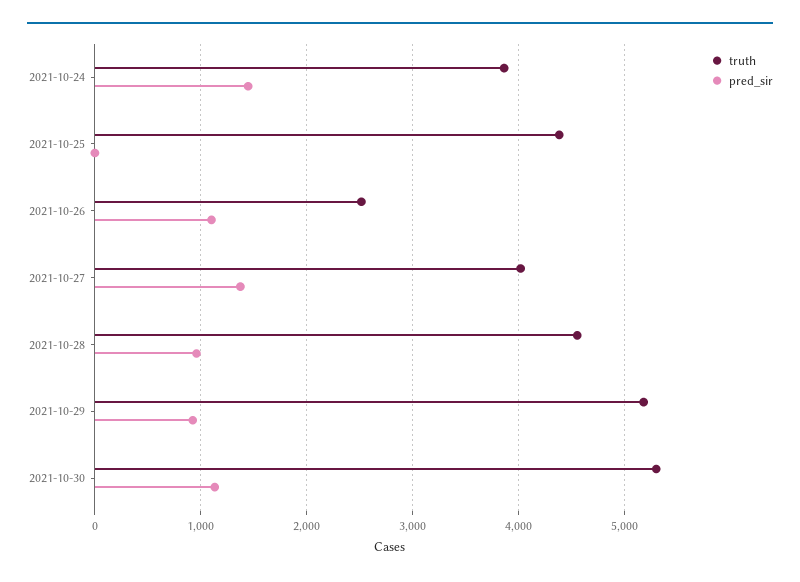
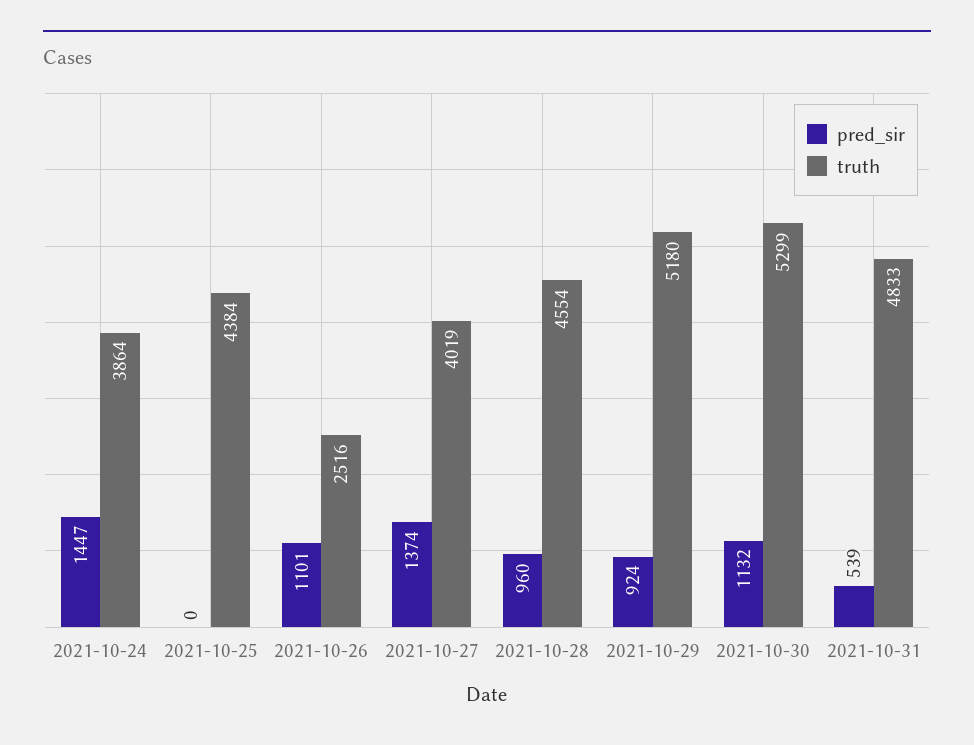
pred_sir, 2021-10-31: none -> 539
truth, 2021-10-31: none -> 4833

